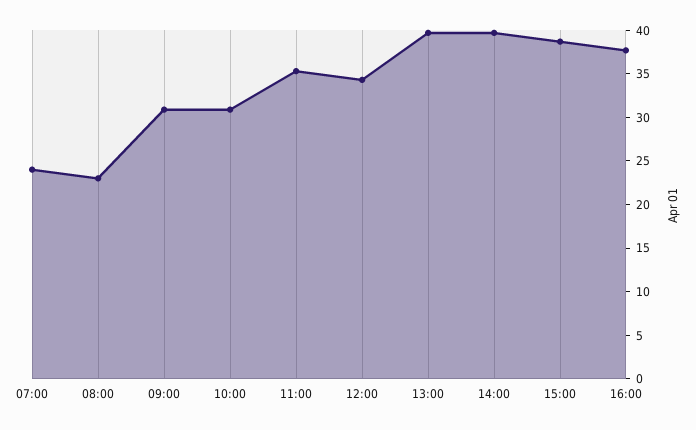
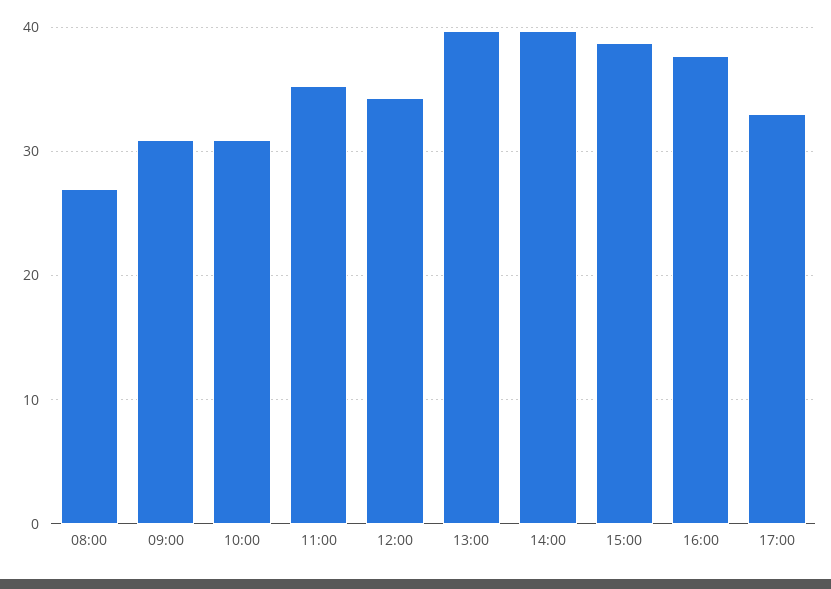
07:00: 24 -> none
08:00: 23 -> 27
17:00: none -> 33

